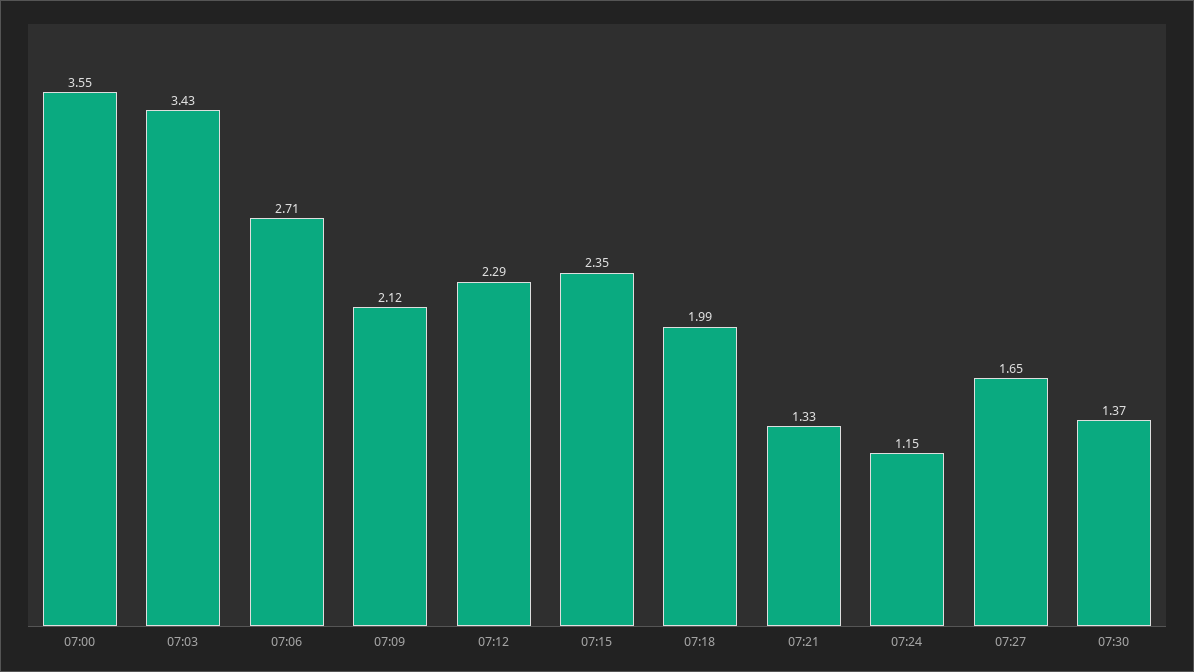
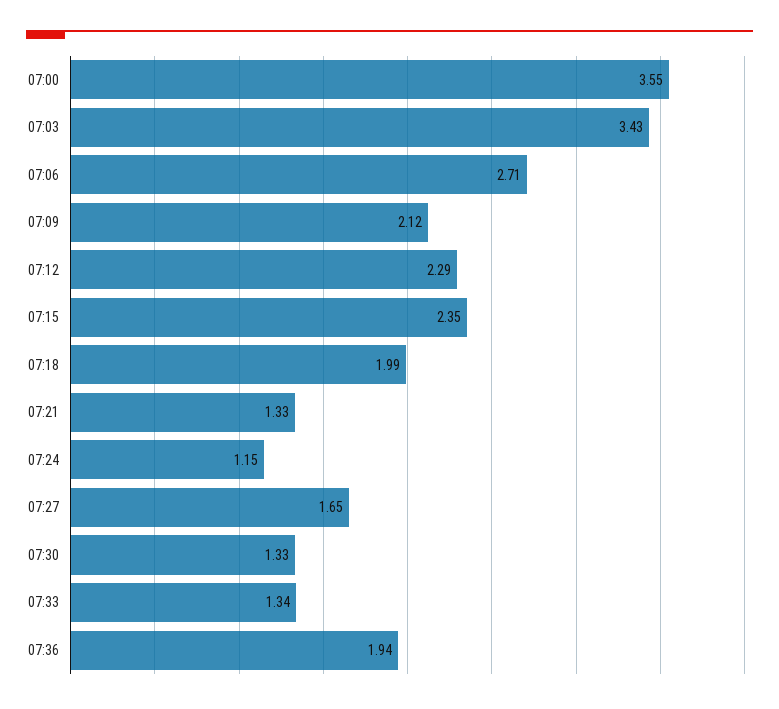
07:30: 1.37 -> 1.33
07:33: none -> 1.34
07:36: none -> 1.94

